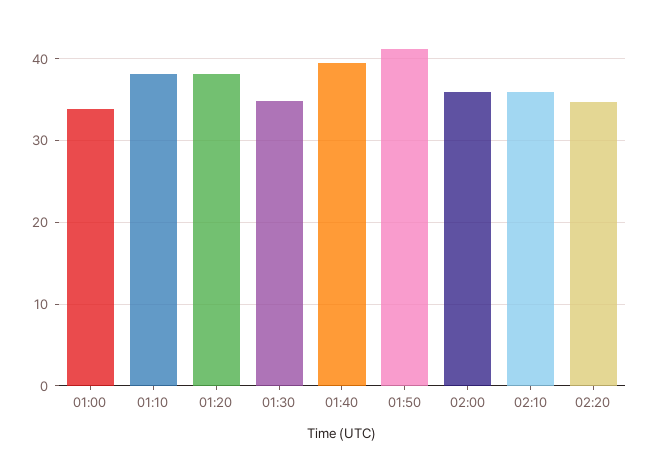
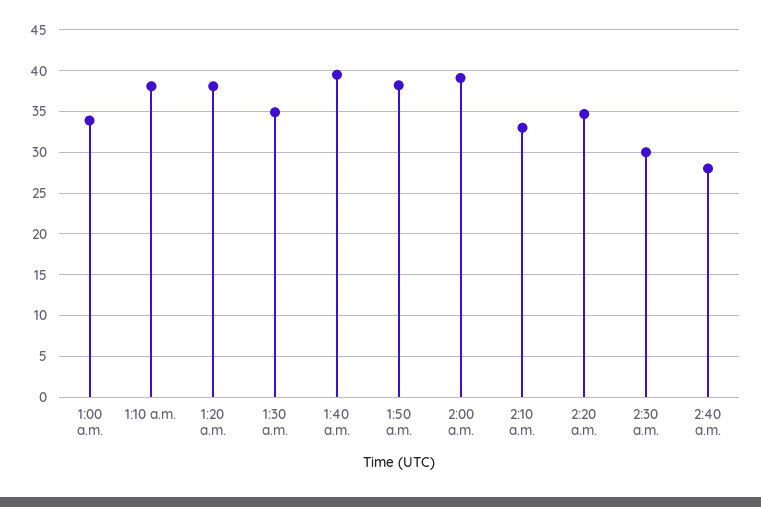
01:50: 41 -> 38
02:00: 36 -> 39
02:10: 36 -> 33
2:30 a.m.: none -> 30
2:40 a.m.: none -> 28

